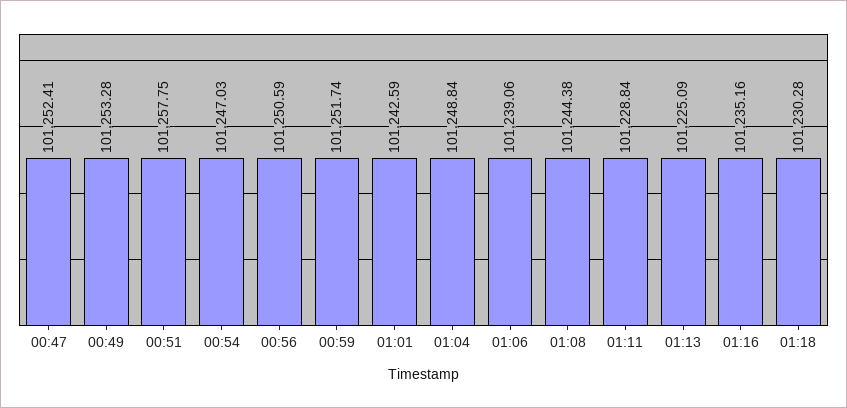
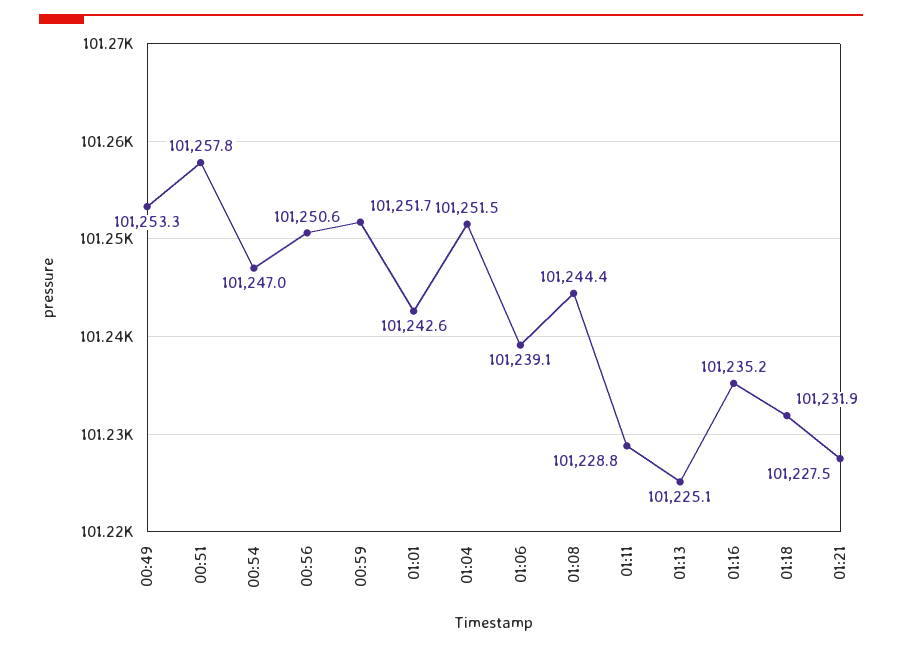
00:47: 101252.41 -> none
01:04: 101248.84 -> 101251.5
01:18: 101230.28 -> 101231.9
01:21: none -> 101227.5

